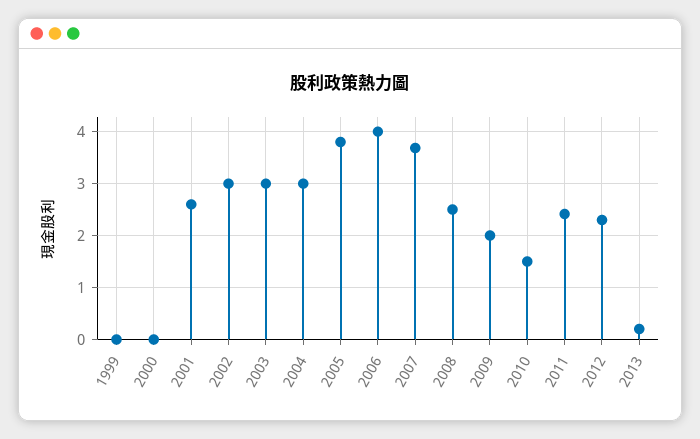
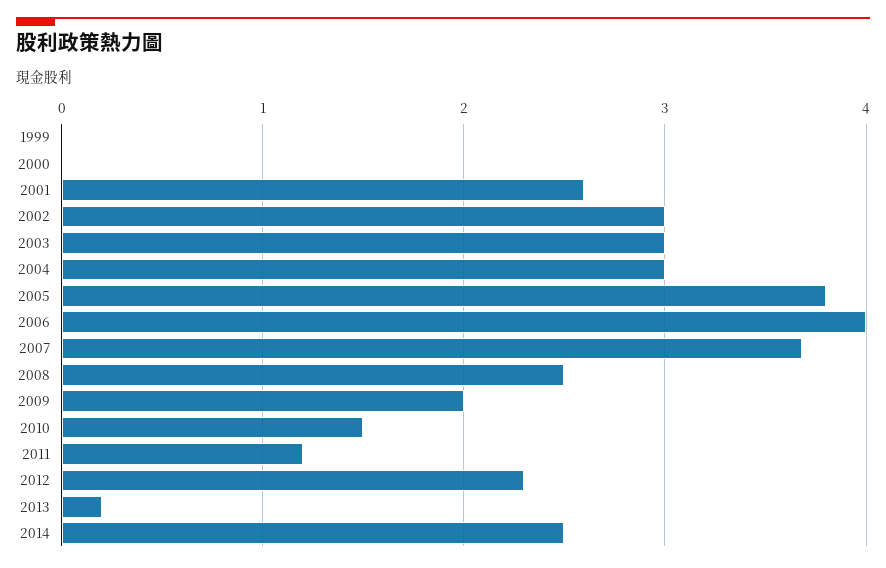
2011: 2.4 -> 1.2
2014: none -> 2.5

